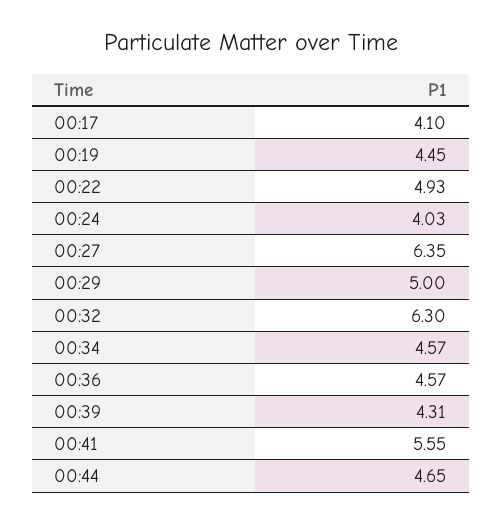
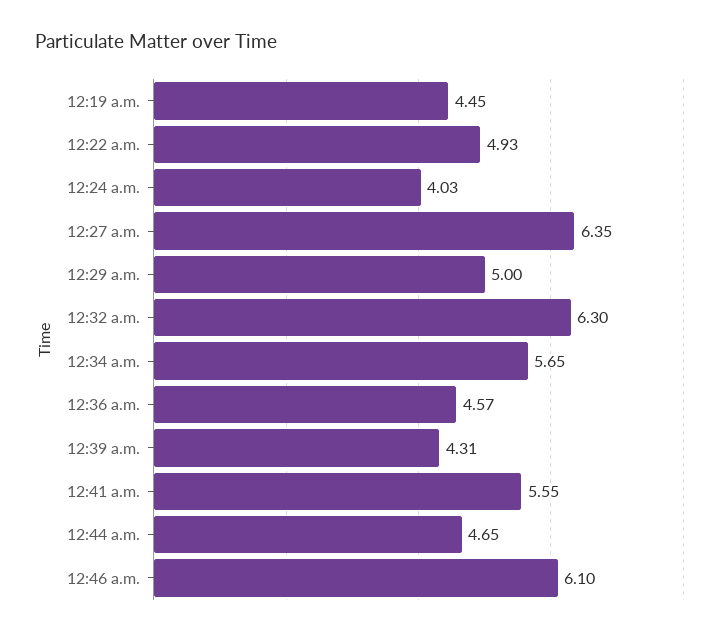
00:17: 4.1 -> none
00:34: 4.57 -> 5.65
12:46 a.m.: none -> 6.1

